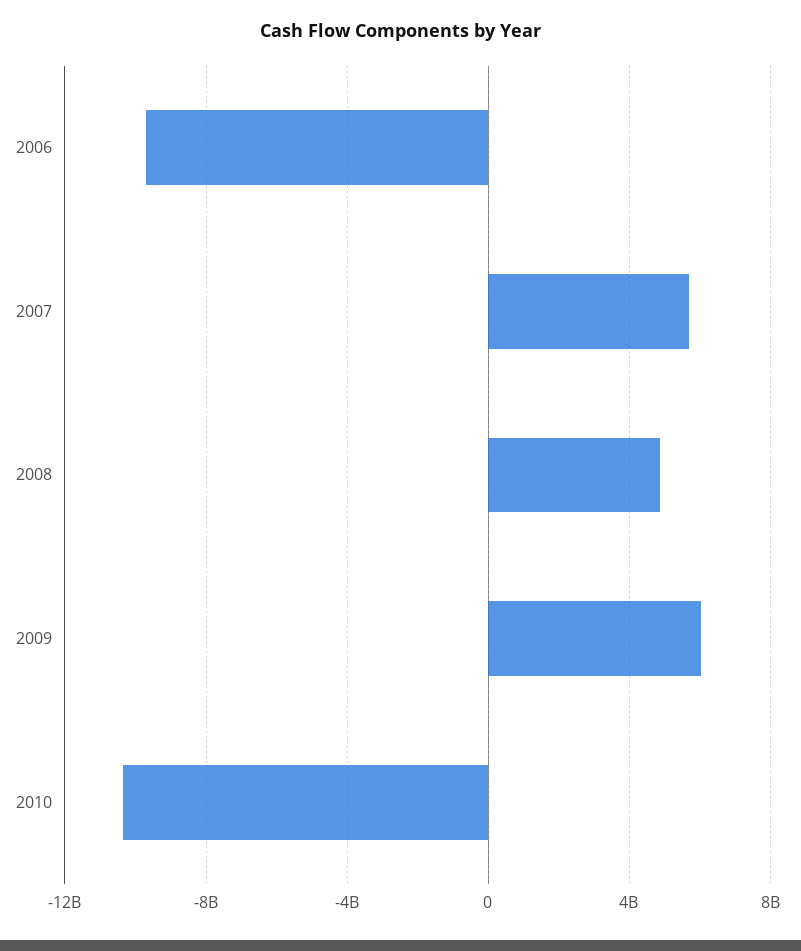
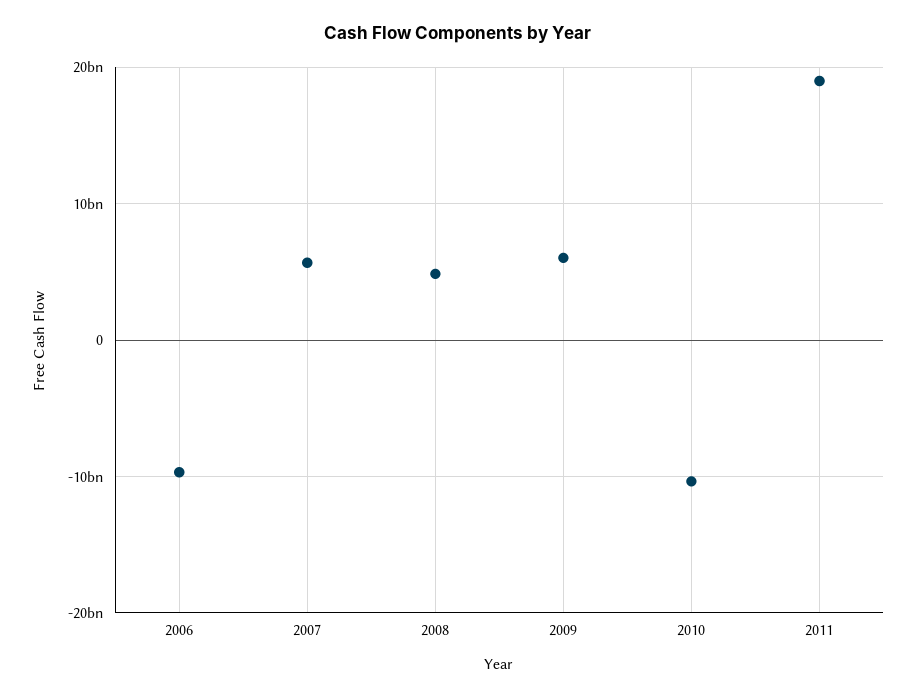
2011: none -> 19000000000

